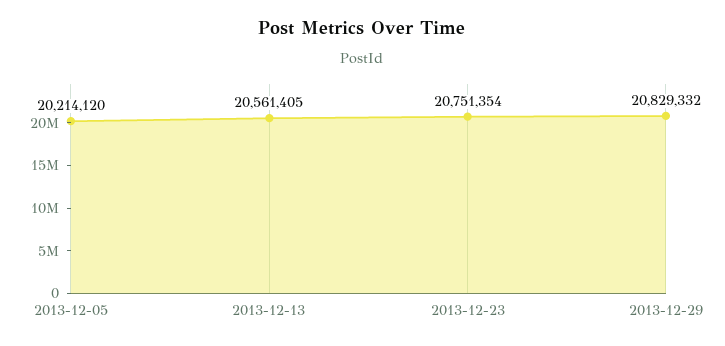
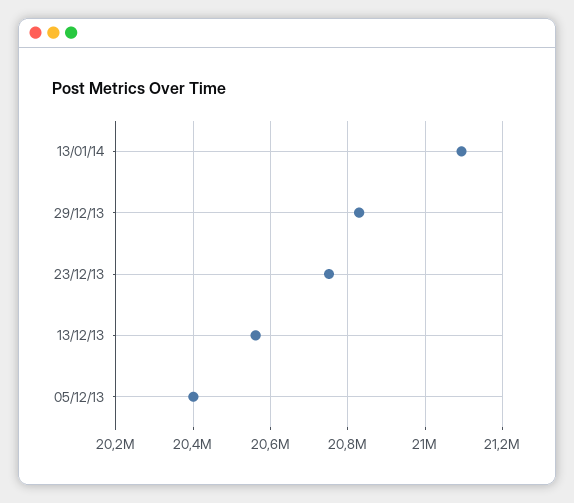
2013-12-05: 20214120 -> 20400000
13/01/14: none -> 21100000

